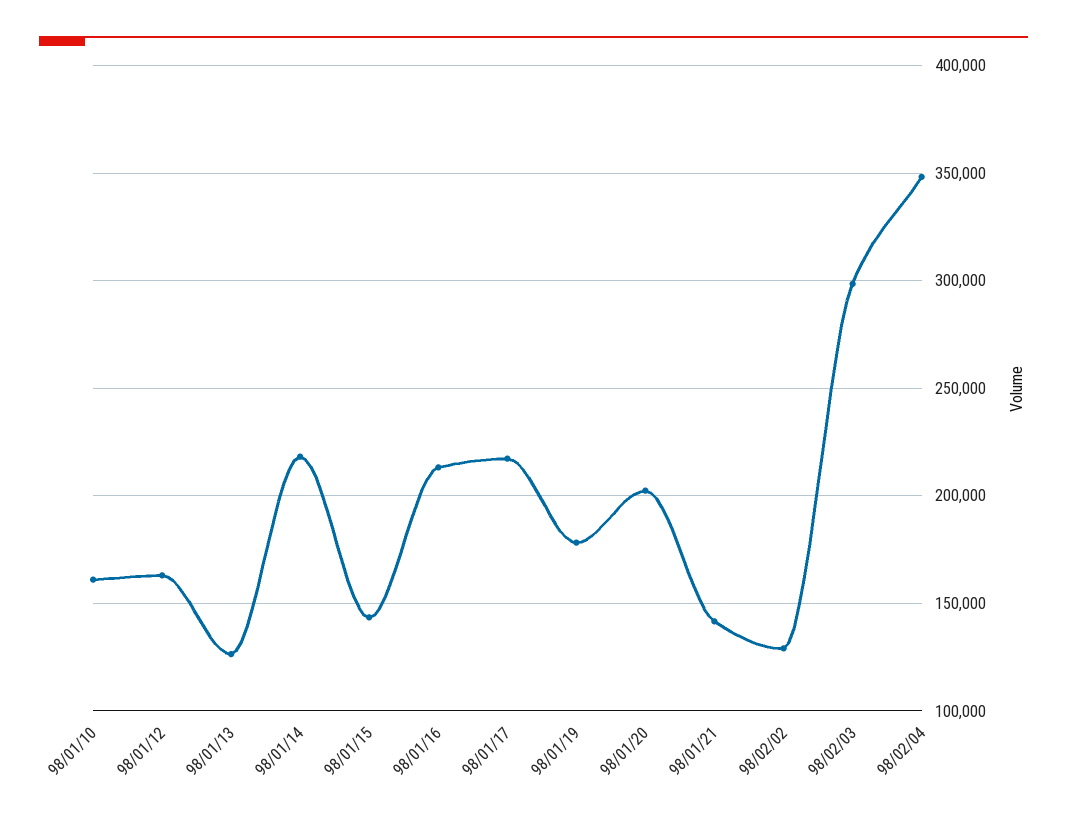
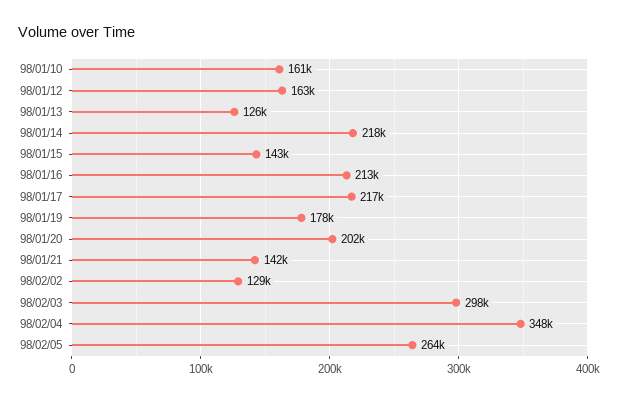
98/02/05: none -> 264000

